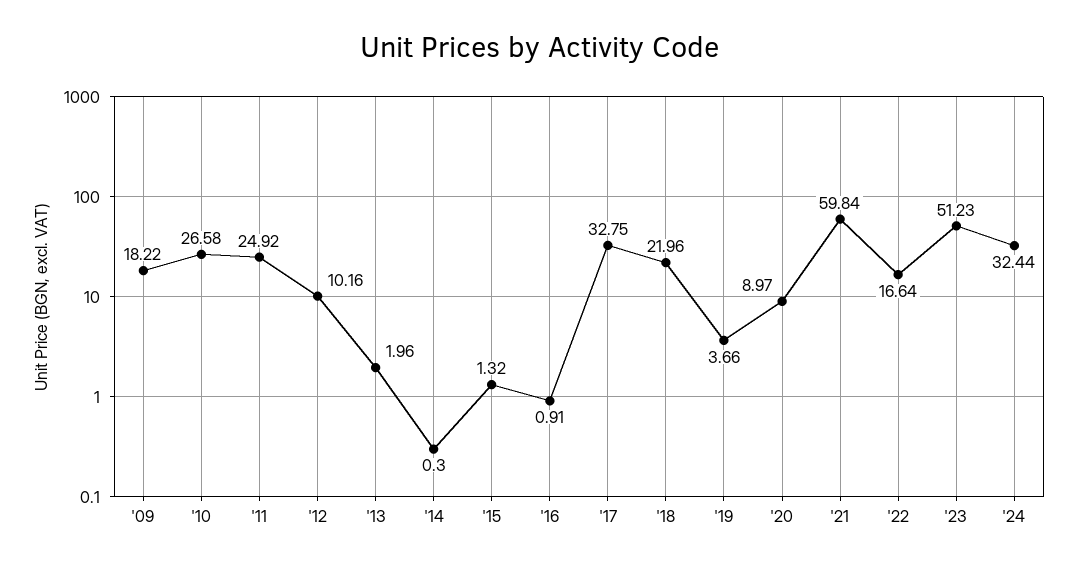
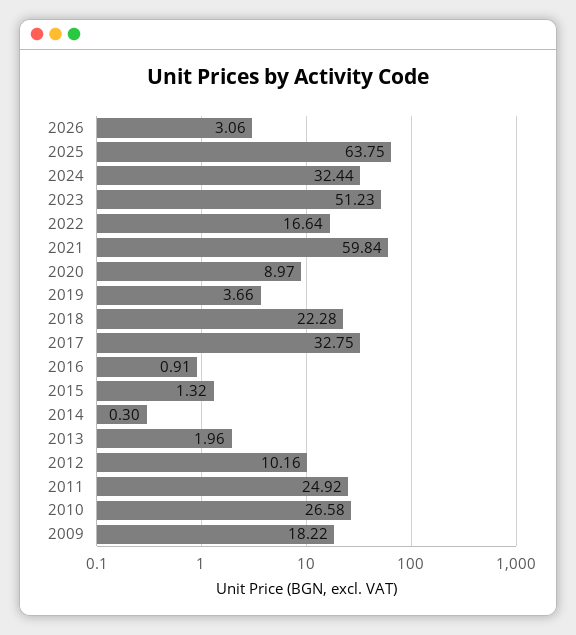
'18: 21.96 -> 22.28
2026: none -> 3.06
2025: none -> 63.75

